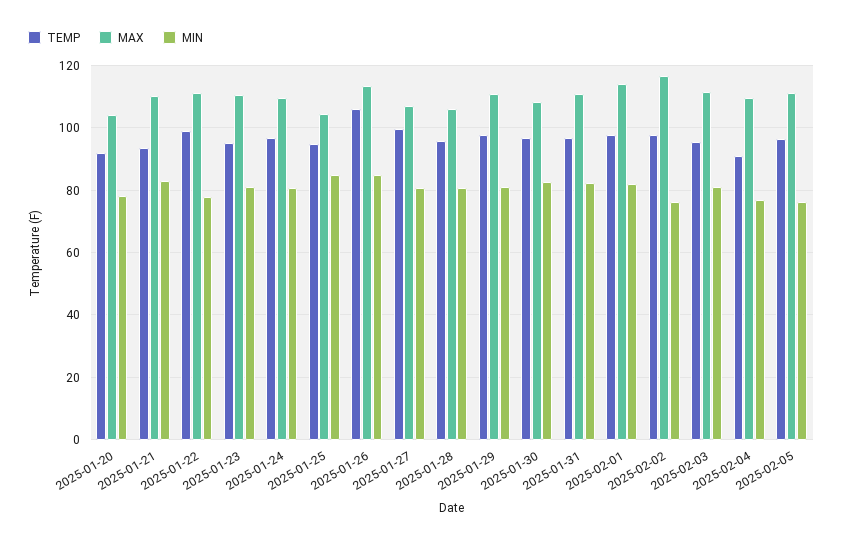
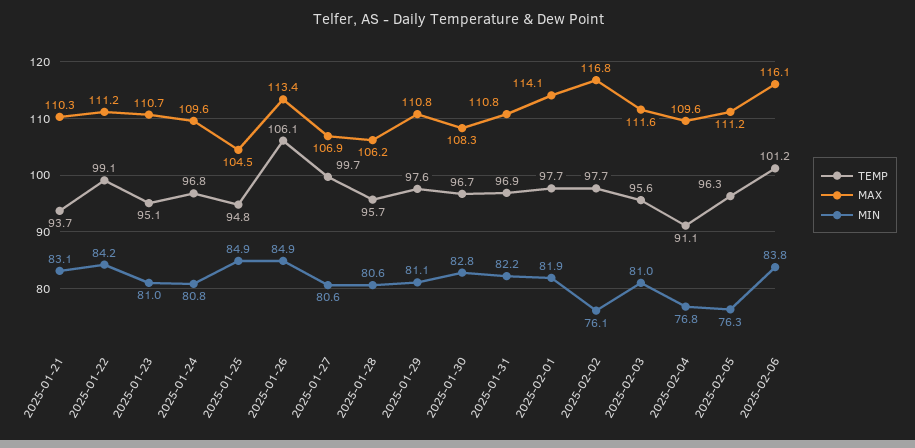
TEMP, 2025-01-20: 92 -> none
MAX, 2025-01-20: 104 -> none
MIN, 2025-01-20: 78 -> none
MIN, 2025-01-22: 78 -> 84.2
TEMP, 2025-02-06: none -> 101.2
MAX, 2025-02-06: none -> 116.1
MIN, 2025-02-06: none -> 83.8

